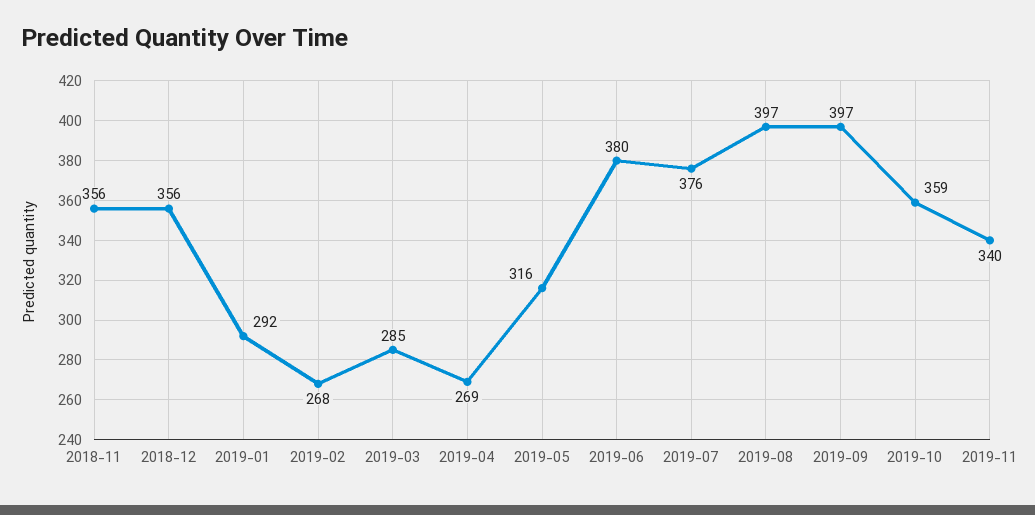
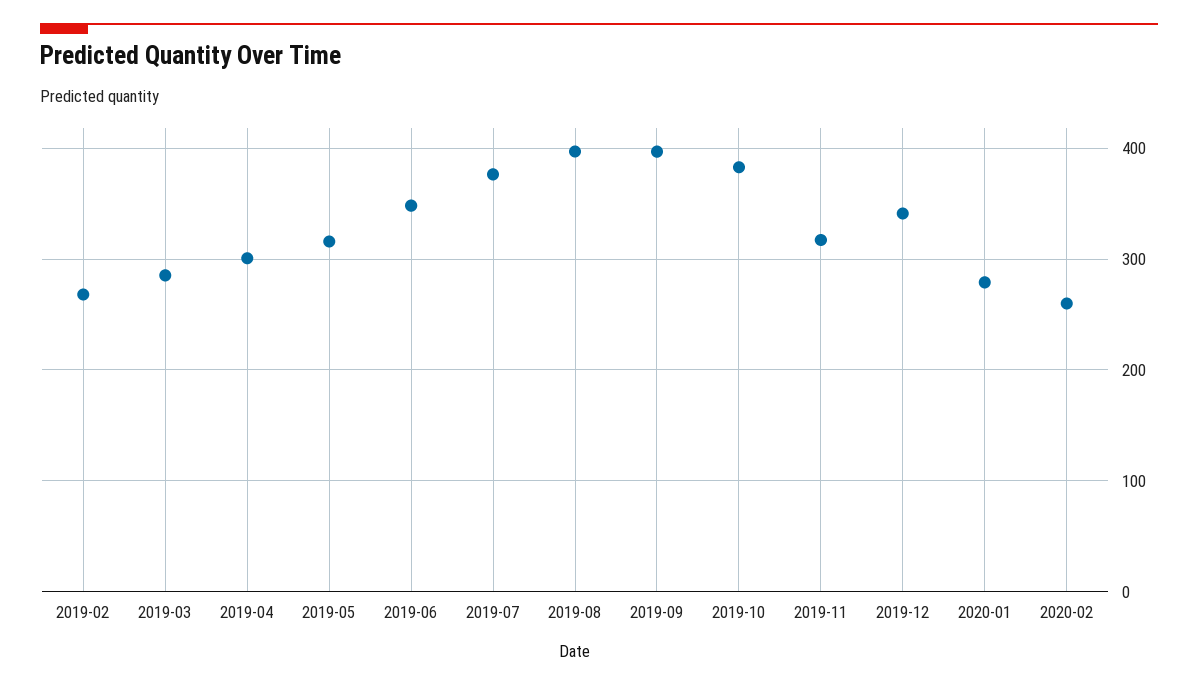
2018-11: 356 -> none
2018-12: 356 -> none
2019-01: 292 -> none
2019-04: 269 -> 300
2019-06: 380 -> 350
2019-10: 359 -> 380
2019-11: 340 -> 320
2019-12: none -> 340
2020-01: none -> 280
2020-02: none -> 260

